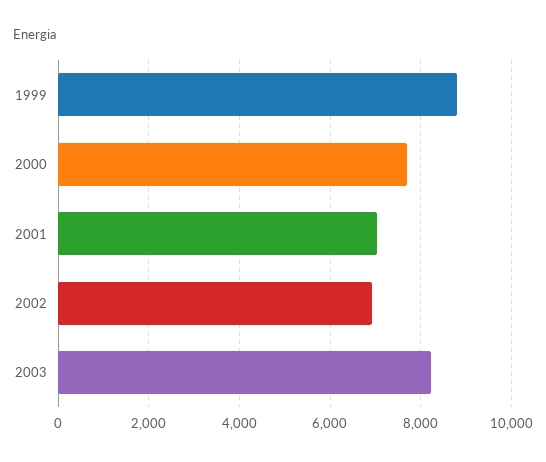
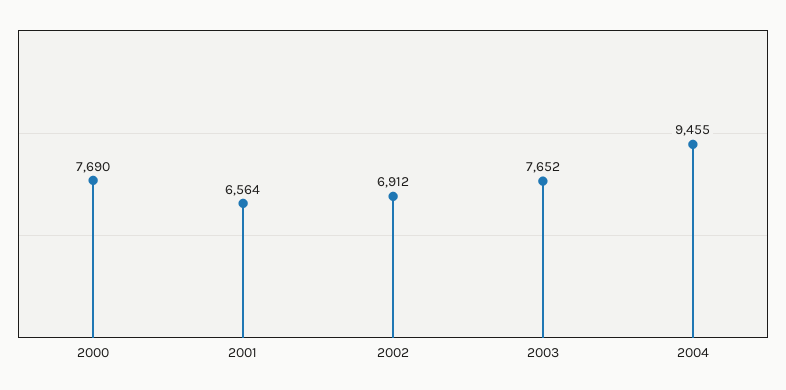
1999: 8800 -> none
2001: 7000 -> 6564
2003: 8200 -> 7652
2004: none -> 9455

